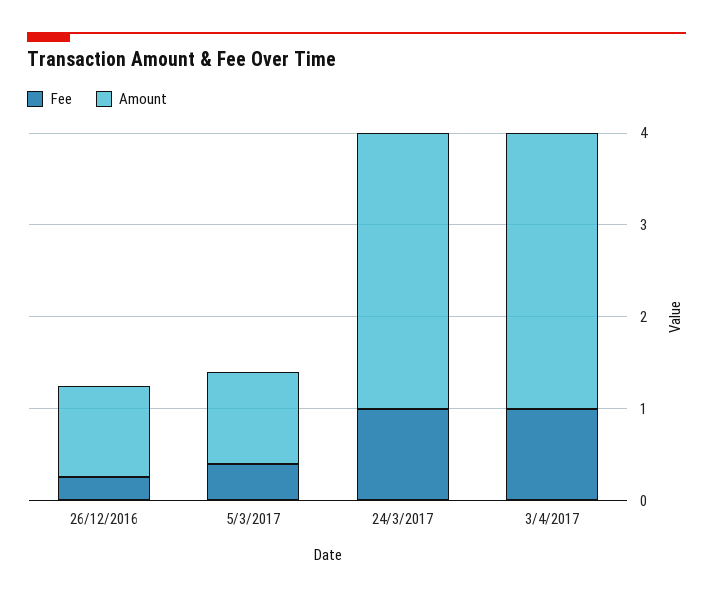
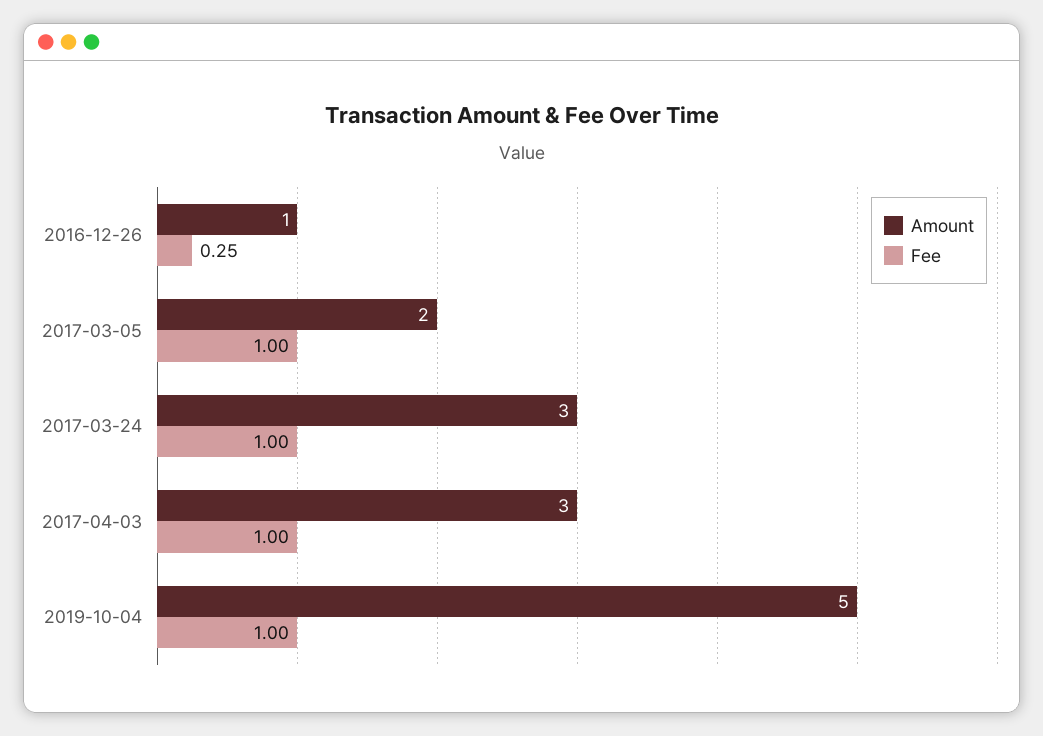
Fee, 5/3/2017: 0.4 -> 1
Amount, 5/3/2017: 1 -> 2
Amount, 2019-10-04: none -> 5
Fee, 2019-10-04: none -> 1

